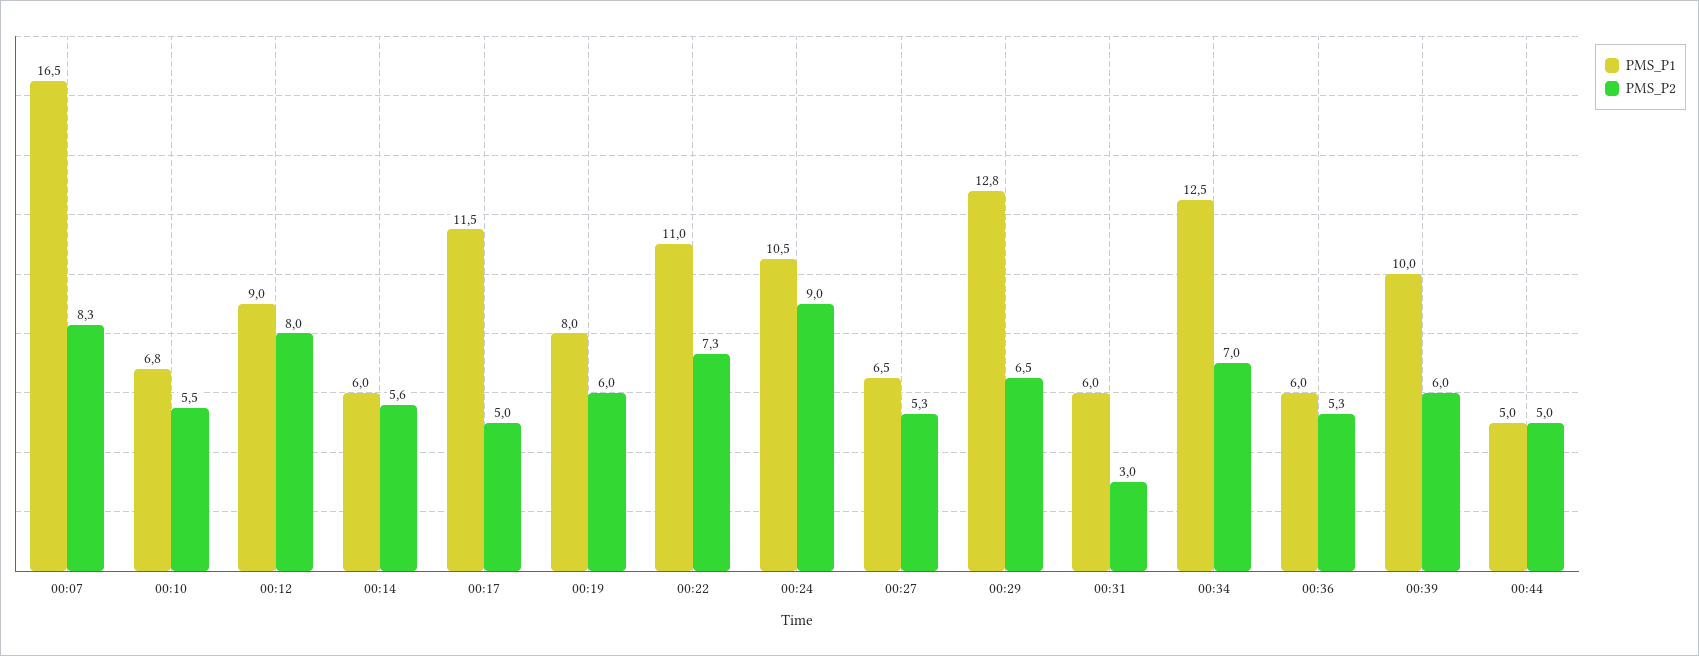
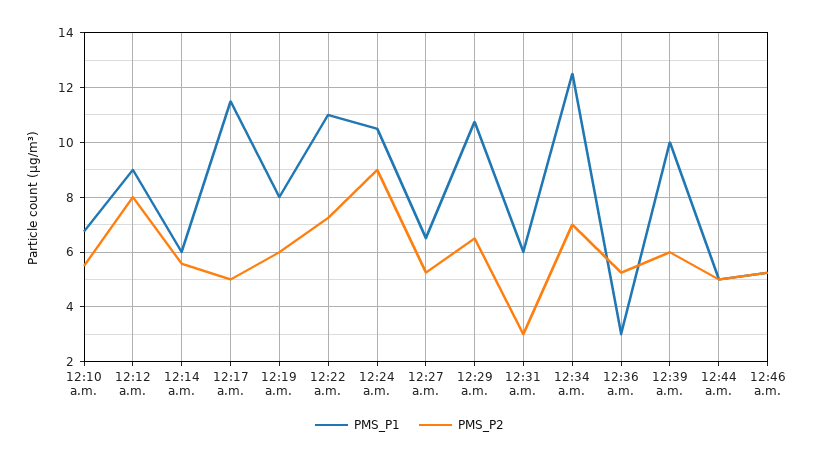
PMS_P1, 00:07: 16.5 -> none
PMS_P2, 00:07: 8.3 -> none
PMS_P1, 00:29: 12.8 -> 10.75
PMS_P1, 00:36: 6 -> 3
PMS_P1, 12:46 a.m.: none -> 5.25
PMS_P2, 12:46 a.m.: none -> 5.25

